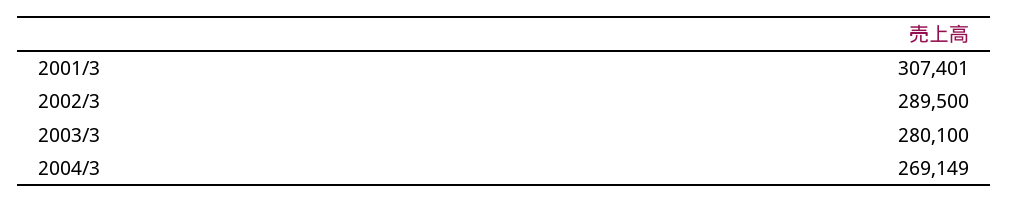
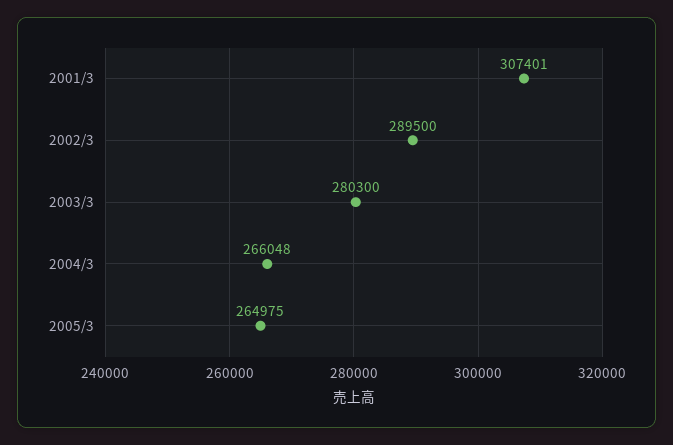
2003/3: 280100 -> 280300
2004/3: 269149 -> 266048
2005/3: none -> 264975

